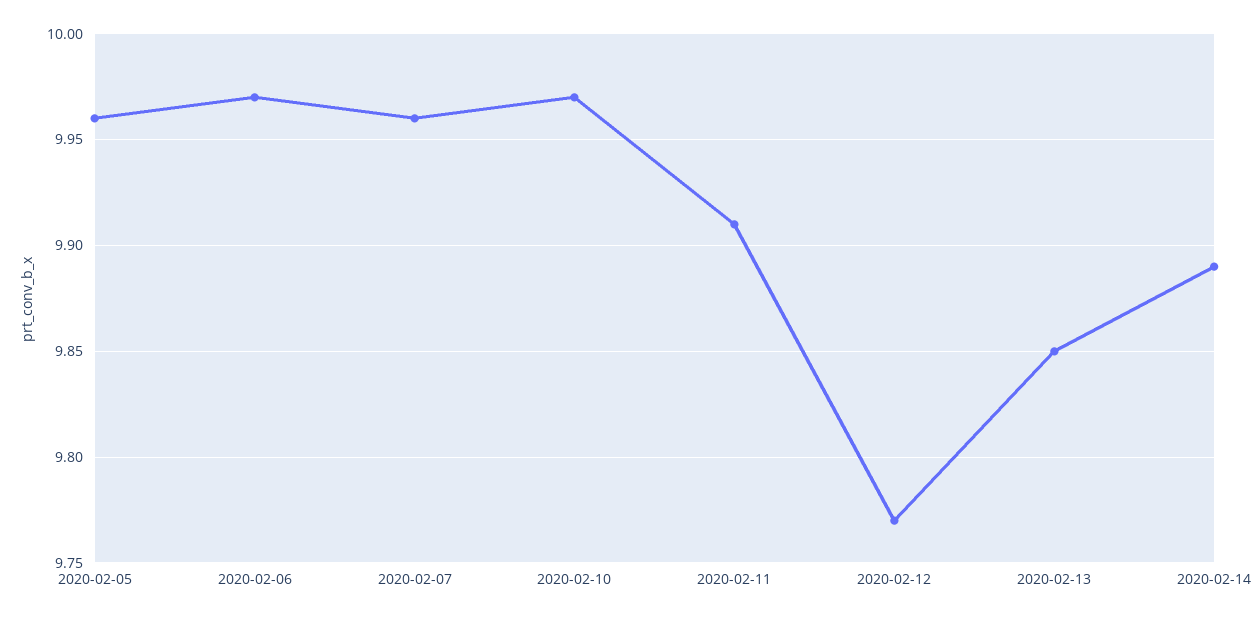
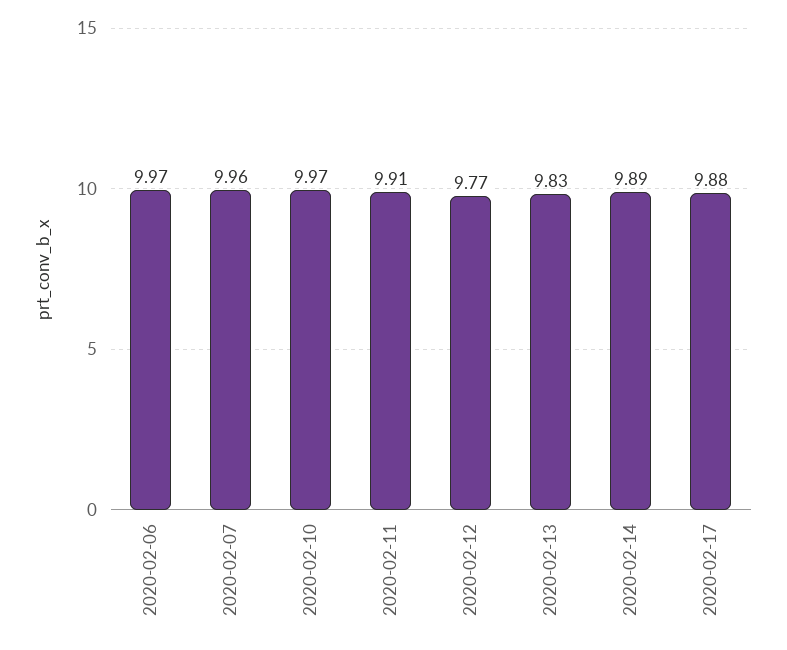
2020-02-05: 9.96 -> none
2020-02-13: 9.85 -> 9.83
2020-02-17: none -> 9.88

